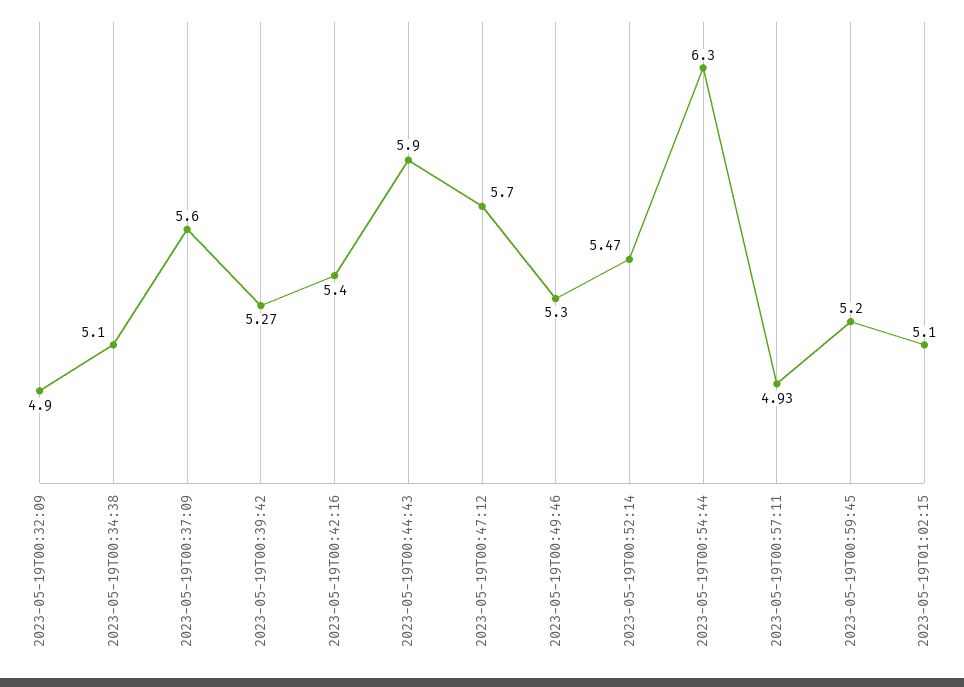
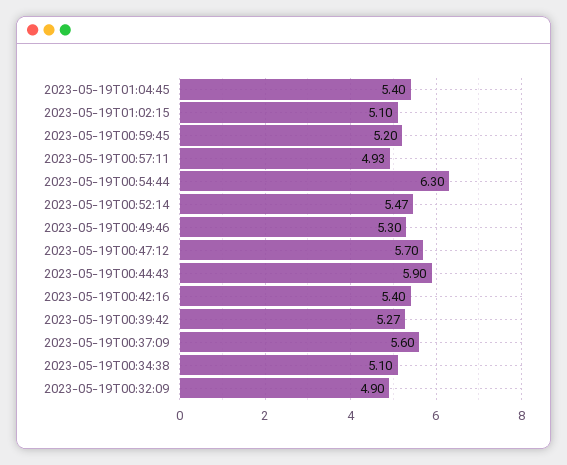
2023-05-19T01:04:45: none -> 5.4

